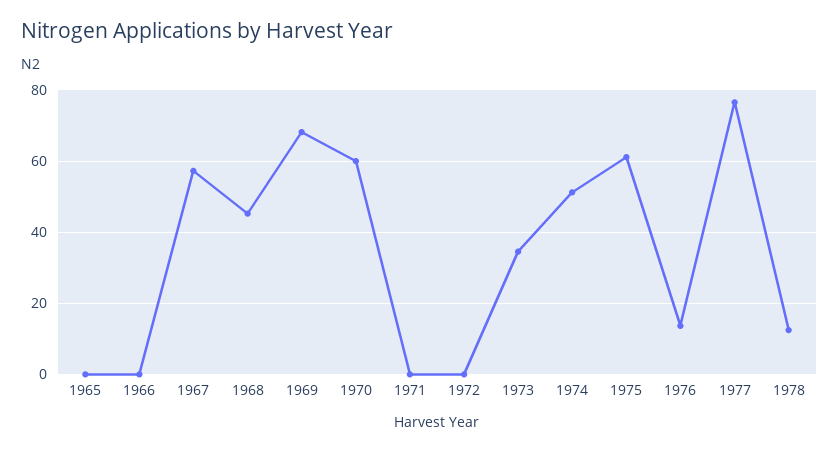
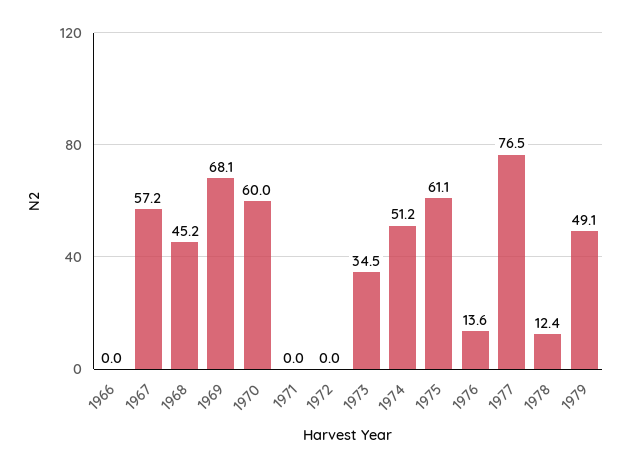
1965: 0 -> none
1979: none -> 49.1

